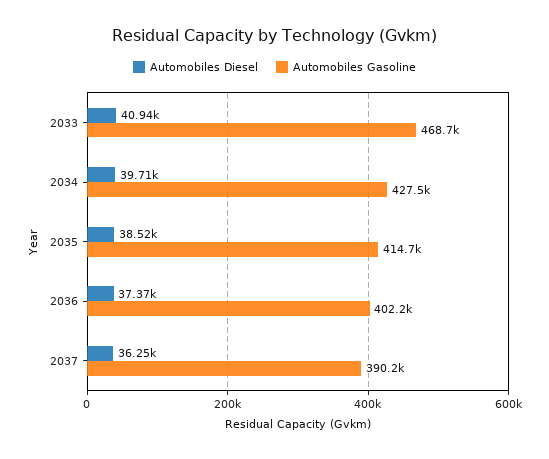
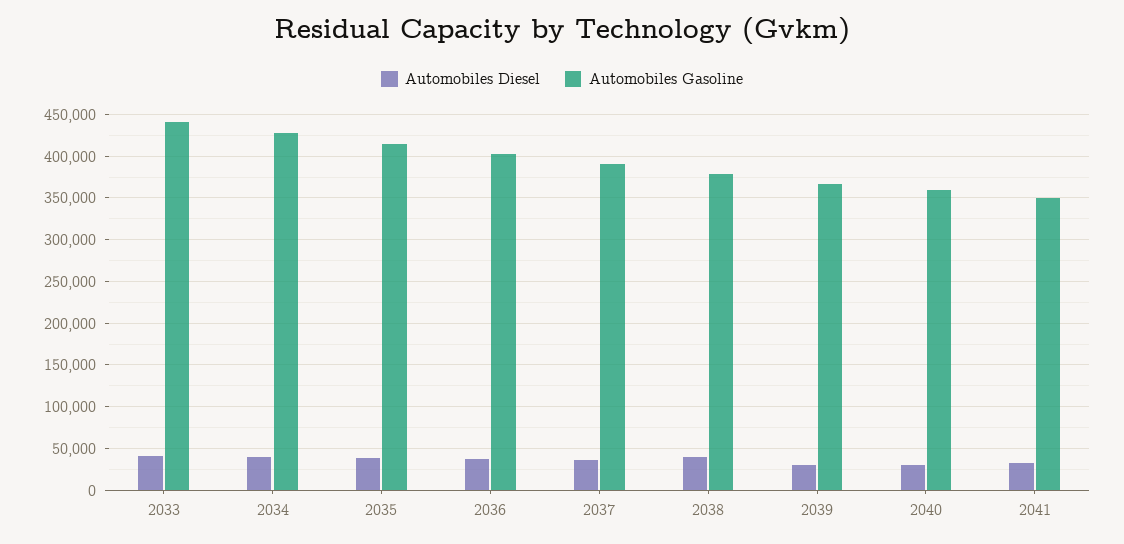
Automobiles Gasoline, 2033: 468700 -> 440000
Automobiles Diesel, 2038: none -> 40000
Automobiles Gasoline, 2038: none -> 380000
Automobiles Diesel, 2039: none -> 30000
Automobiles Gasoline, 2039: none -> 370000
Automobiles Diesel, 2040: none -> 30000
Automobiles Gasoline, 2040: none -> 360000
Automobiles Diesel, 2041: none -> 30000
Automobiles Gasoline, 2041: none -> 350000

